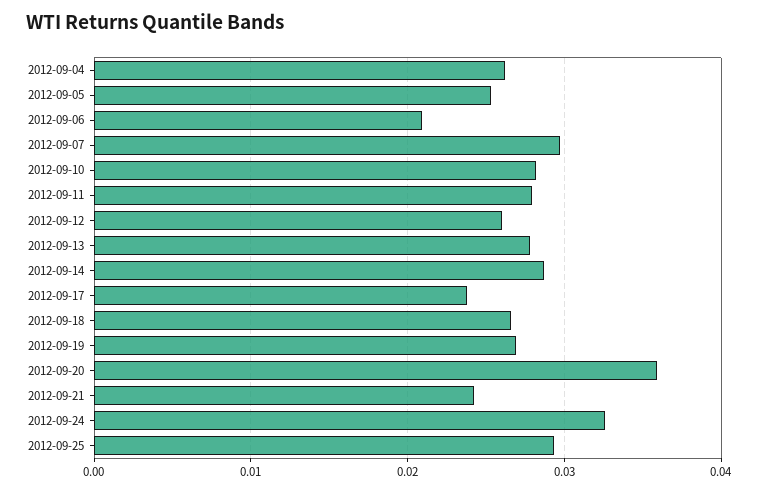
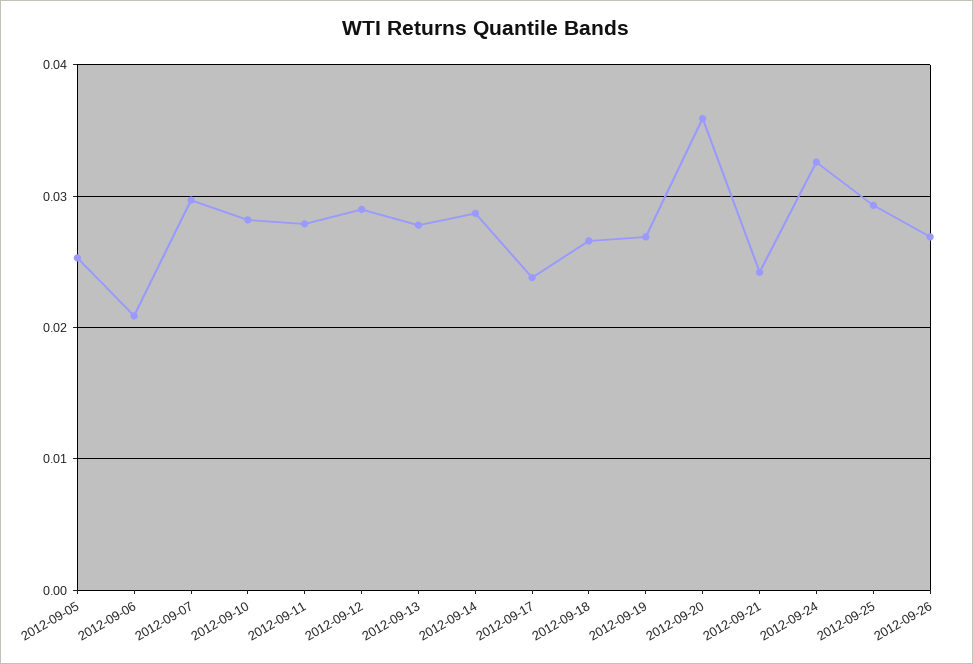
2012-09-04: 0.026 -> none
2012-09-12: 0.026 -> 0.029
2012-09-26: none -> 0.027

